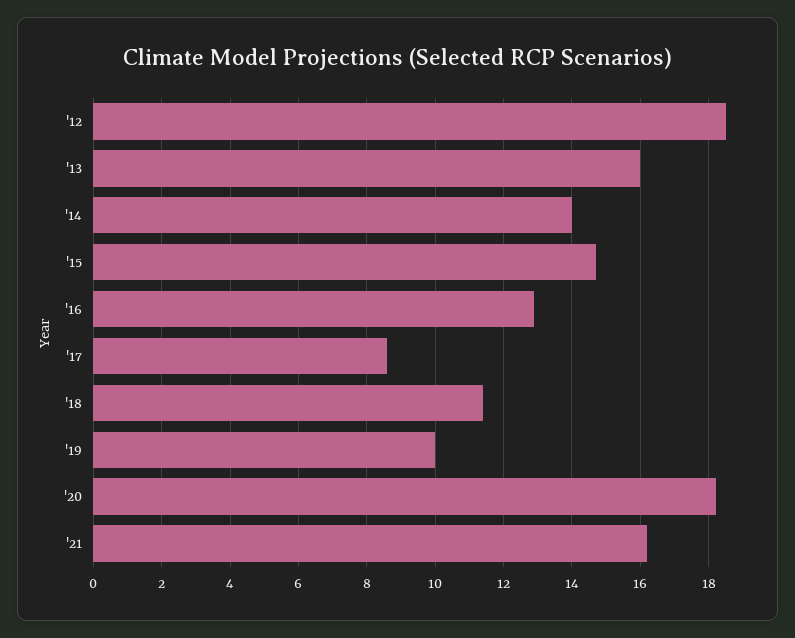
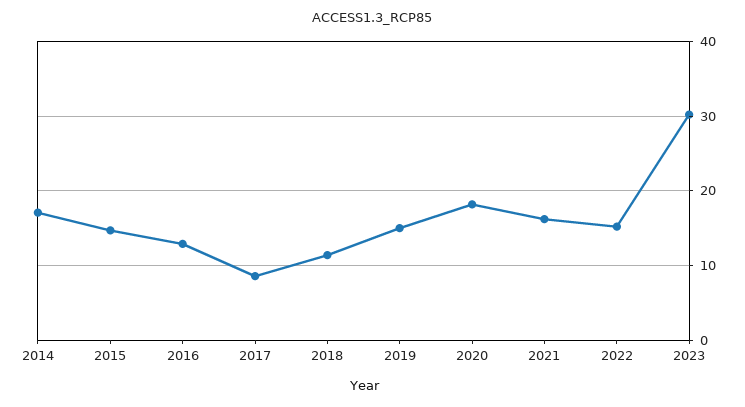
'12: 18.5 -> none
'13: 16 -> none
'14: 14 -> 17
'19: 10 -> 15
2022: none -> 15
2023: none -> 30

